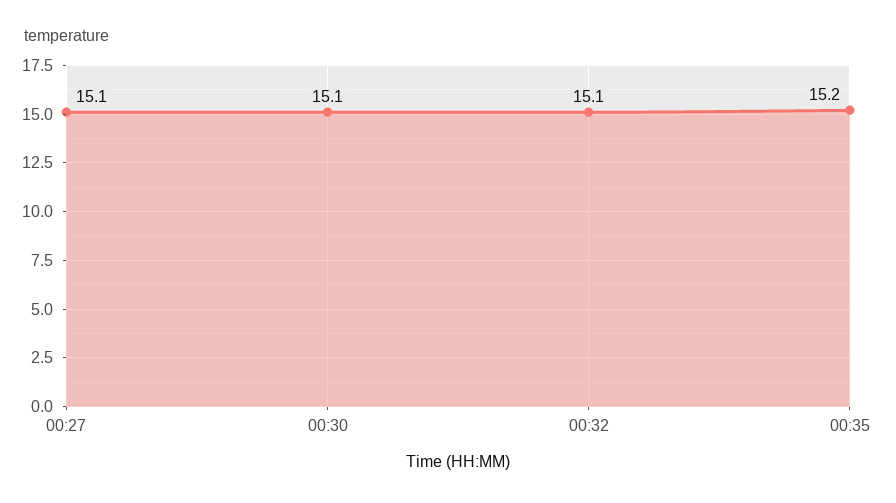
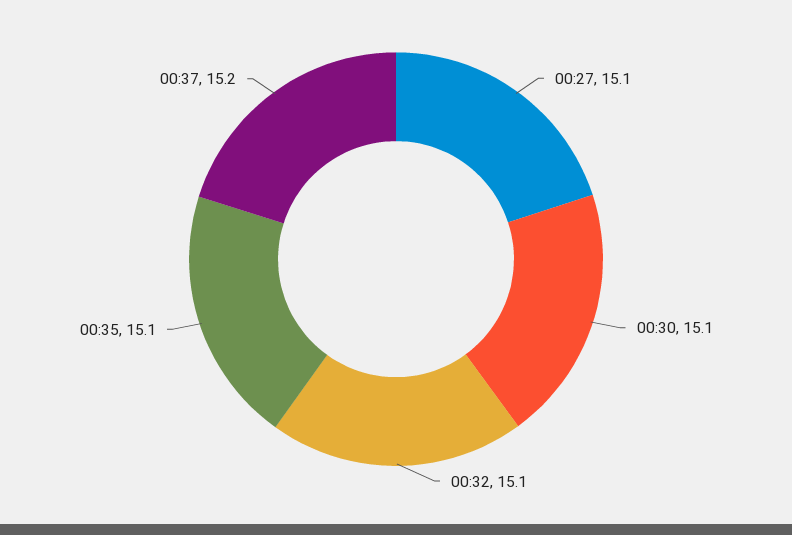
00:35: 15.2 -> 15.1
00:37: none -> 15.2

